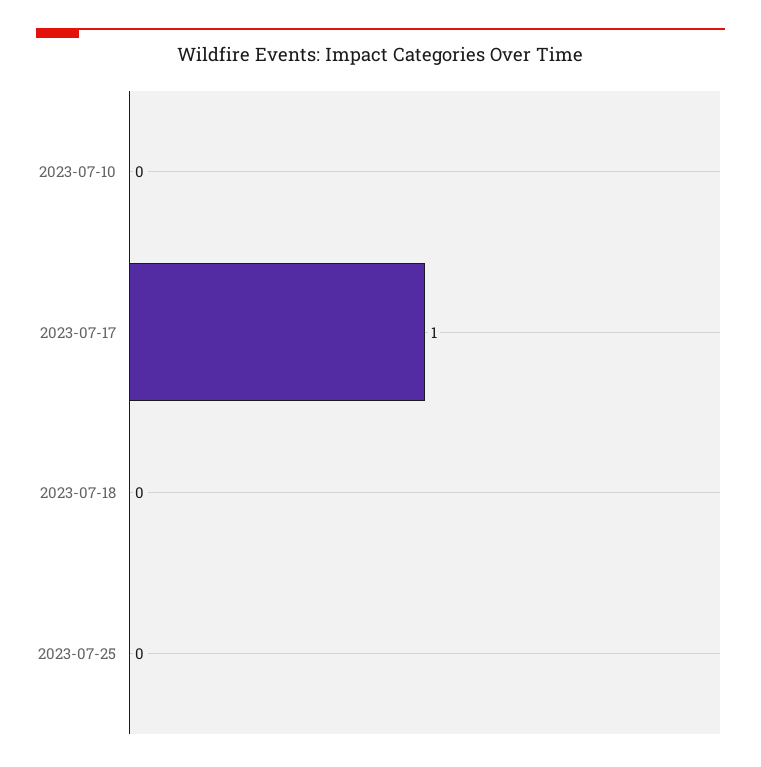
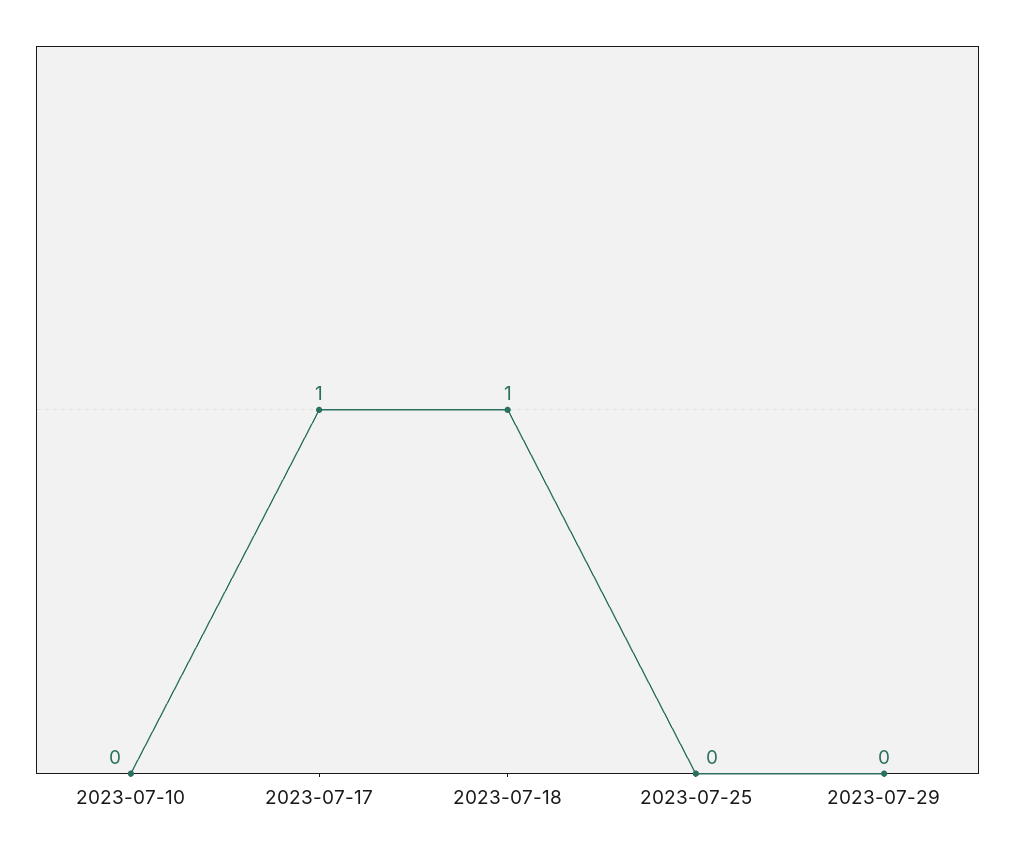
2023-07-18: 0 -> 1
2023-07-29: none -> 0

